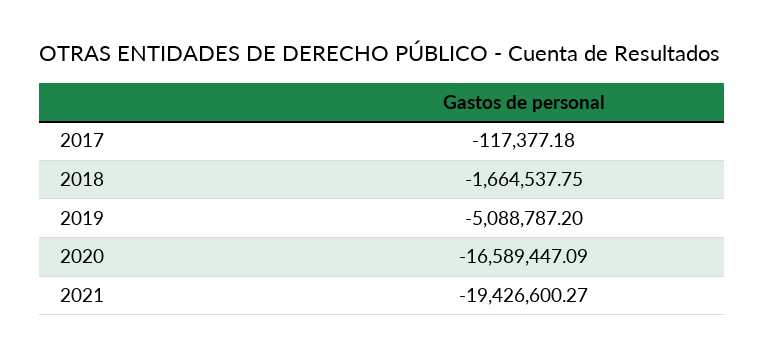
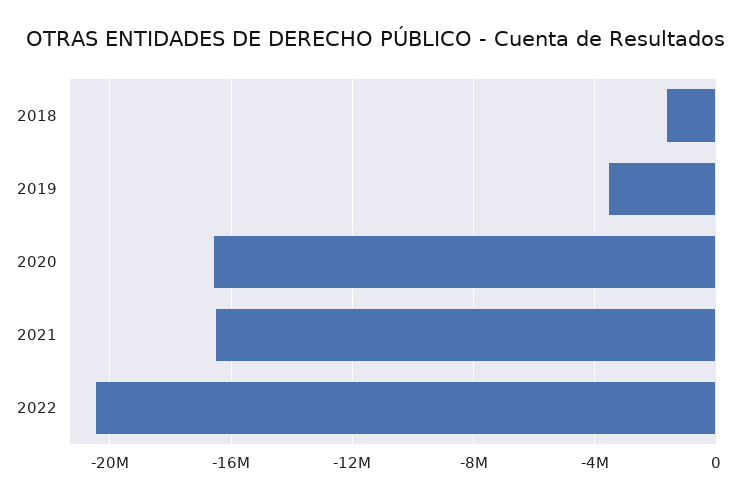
2017: -117377.18 -> none
2019: -5088787.2 -> -3500000
2021: -19426600.27 -> -16500000
2022: none -> -20500000

